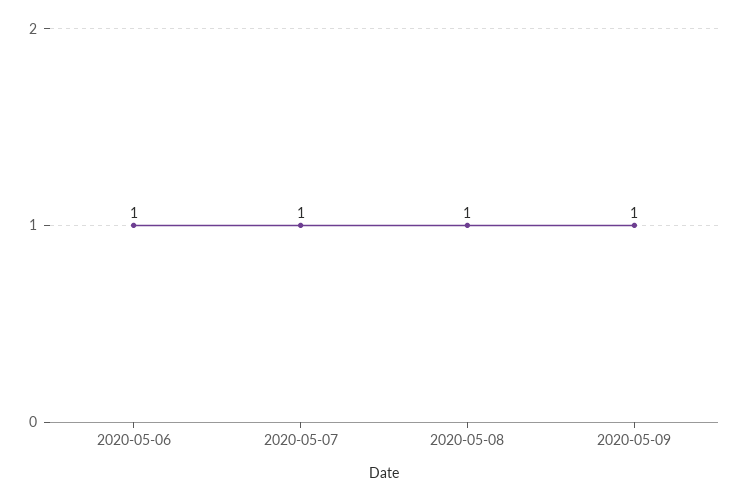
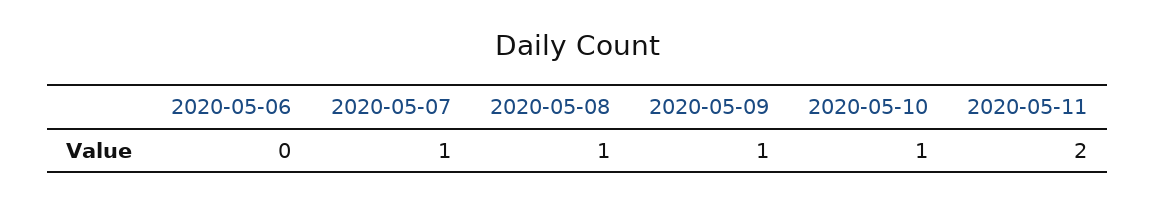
2020-05-06: 1 -> 0
2020-05-10: none -> 1
2020-05-11: none -> 2

